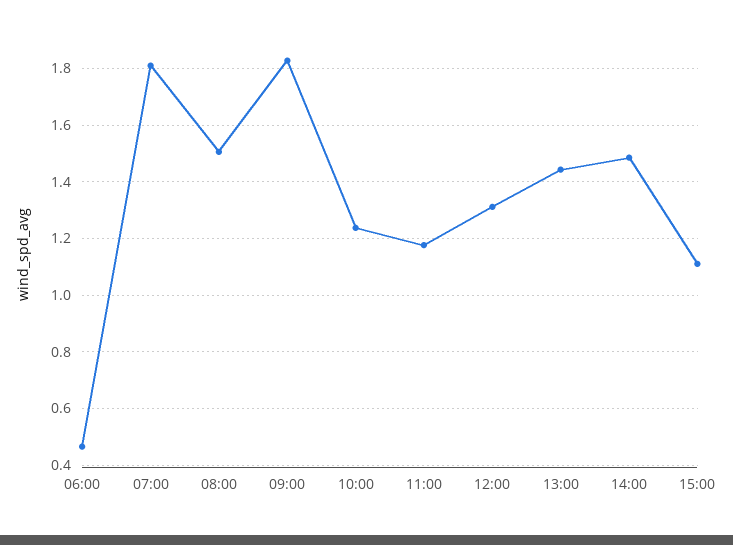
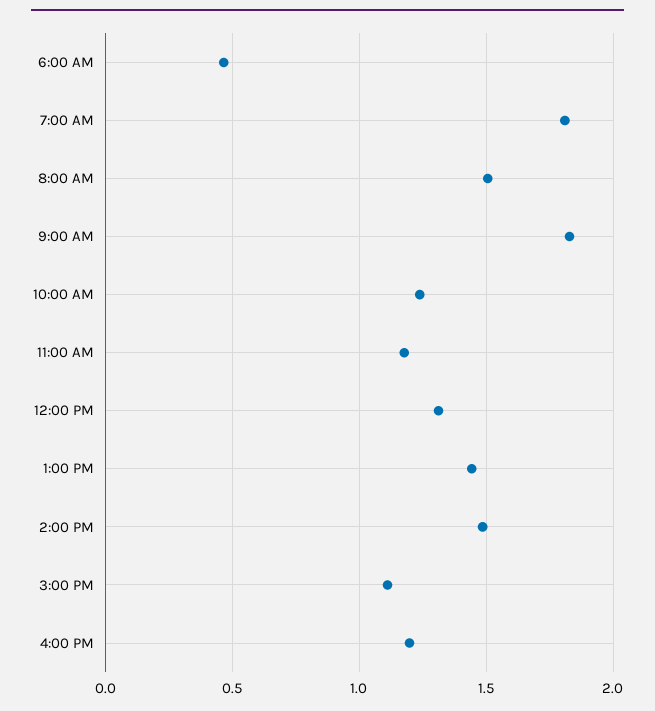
4:00 PM: none -> 1.2

